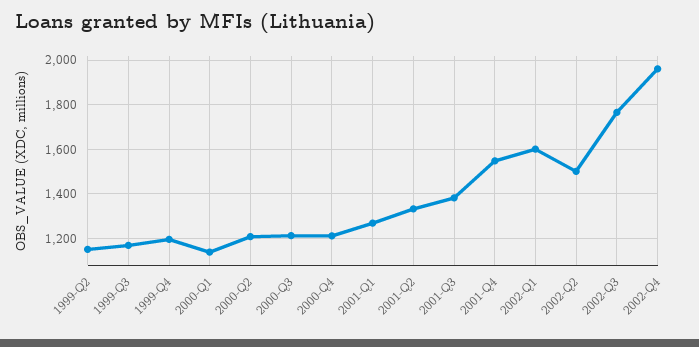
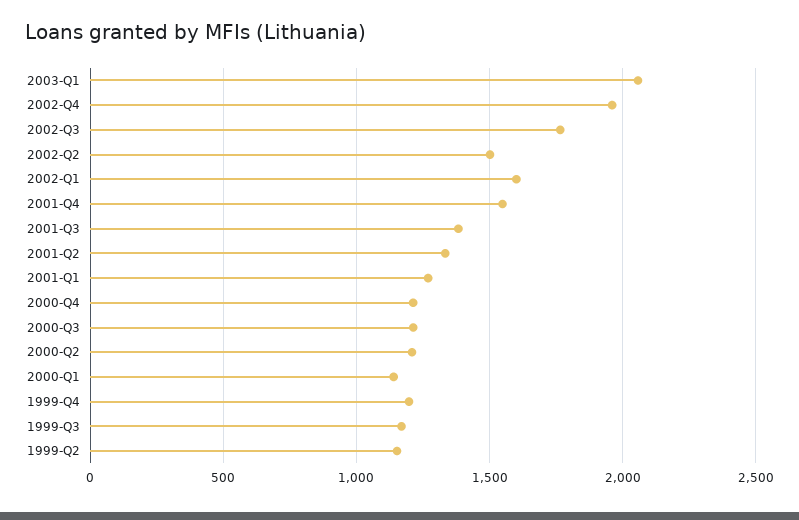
2003-Q1: none -> 2050

